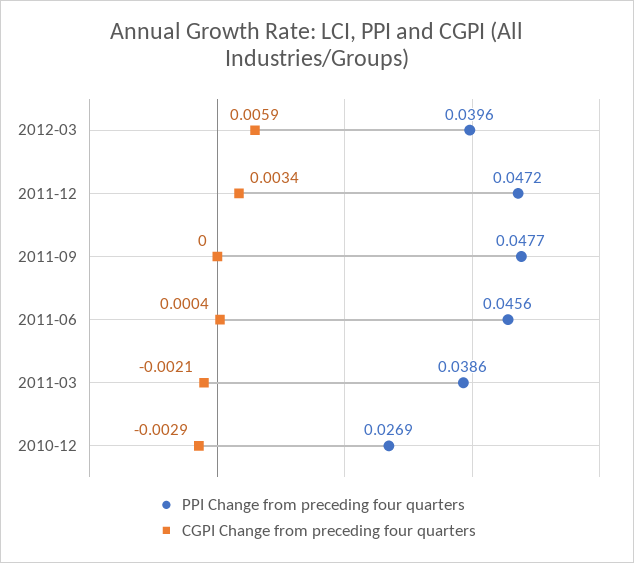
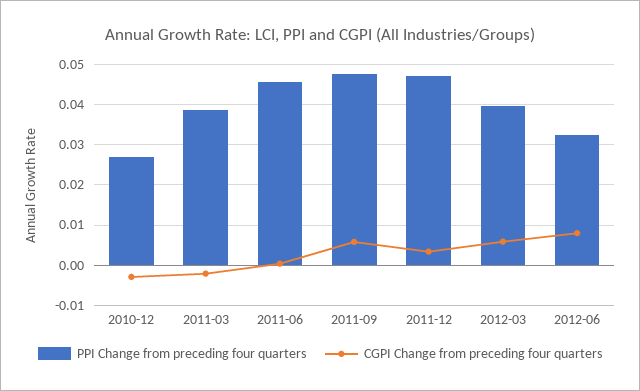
CGPI Change from preceding four quarters, 2011-09: 0 -> 0.006
PPI Change from preceding four quarters, 2012-06: none -> 0.032
CGPI Change from preceding four quarters, 2012-06: none -> 0.008

